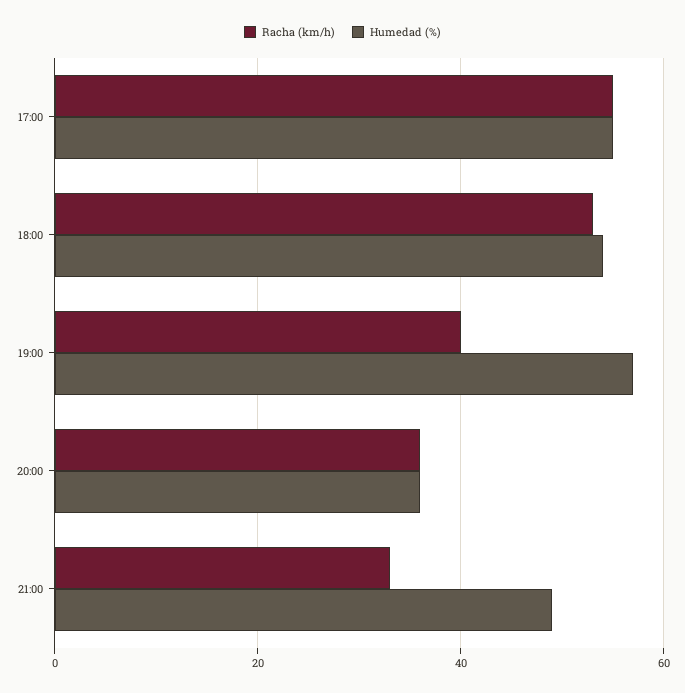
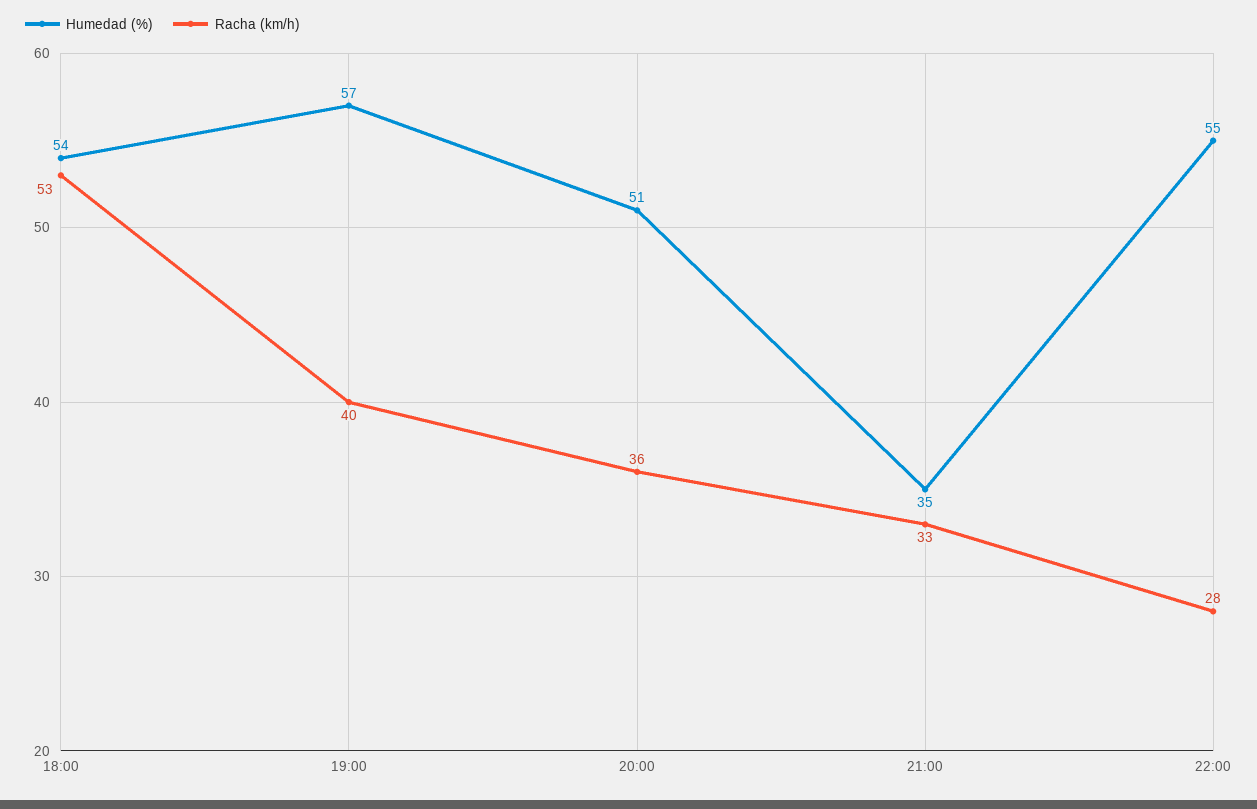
Racha (km/h), 17:00: 55 -> none
Humedad (%), 17:00: 55 -> none
Humedad (%), 20:00: 35 -> 51
Humedad (%), 21:00: 50 -> 35
Humedad (%), 22:00: none -> 55
Racha (km/h), 22:00: none -> 28

